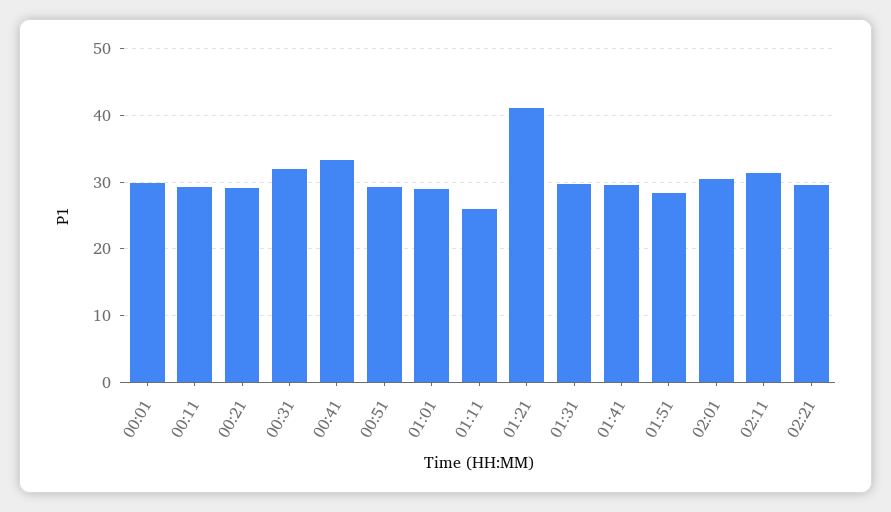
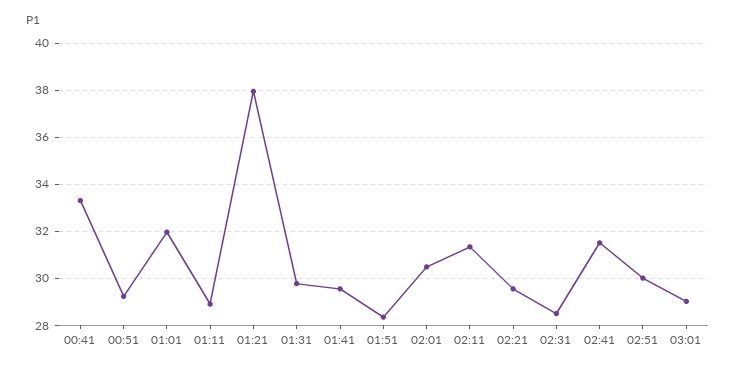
00:01: 30 -> none
00:11: 29 -> none
00:21: 29 -> none
00:31: 32 -> none
01:01: 29 -> 32
01:11: 26 -> 29
01:21: 41 -> 38
02:31: none -> 28.5
02:41: none -> 31.5
02:51: none -> 30
03:01: none -> 29

